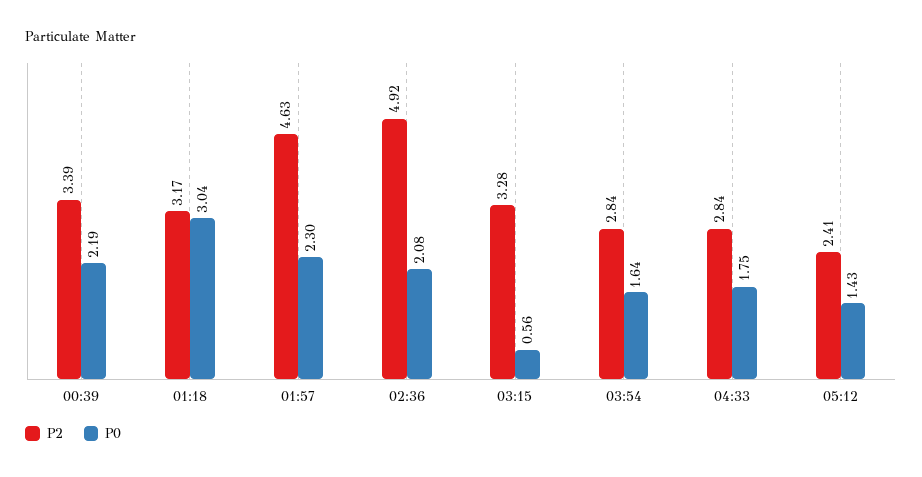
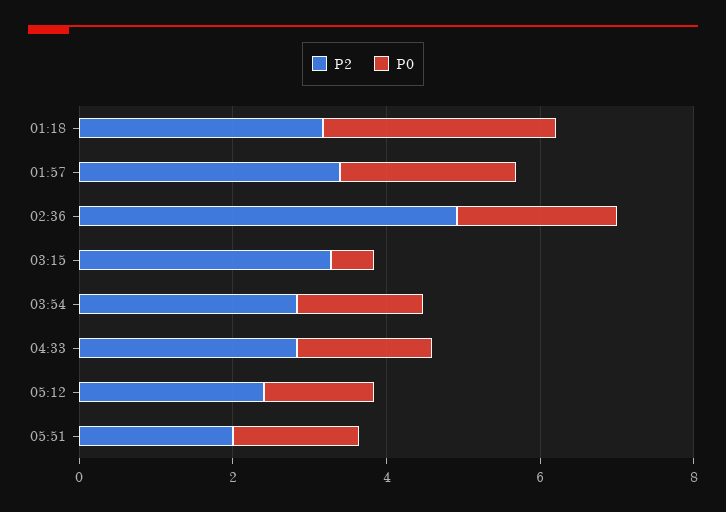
P2, 00:39: 3.39 -> none
P0, 00:39: 2.19 -> none
P2, 01:57: 4.63 -> 3.5
P2, 05:51: none -> 2
P0, 05:51: none -> 1.5

